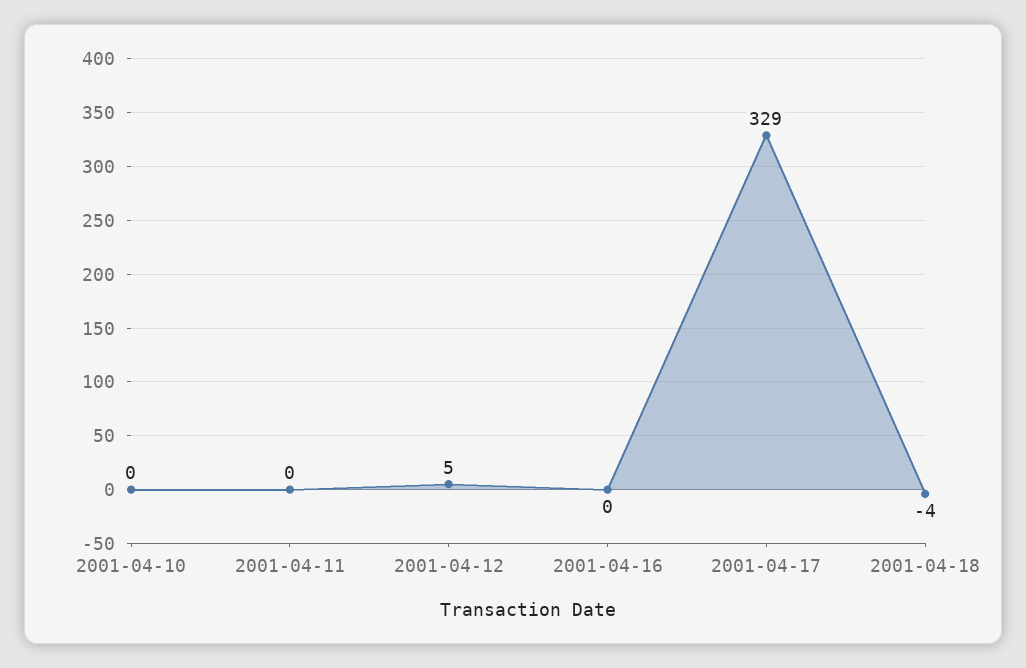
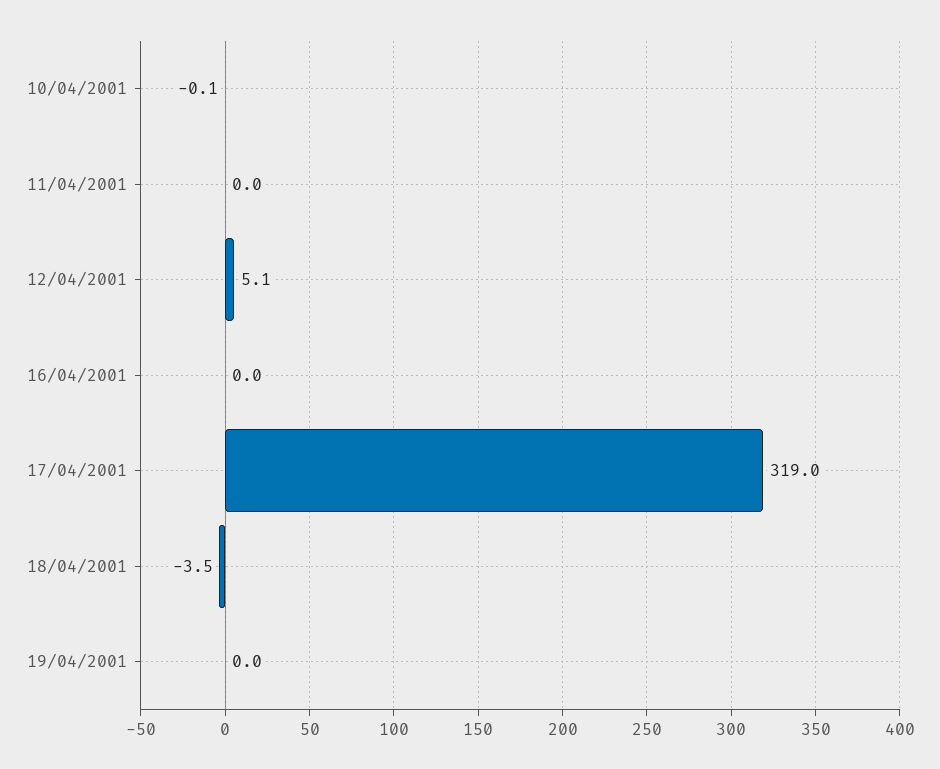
2001-04-17: 329 -> 319
19/04/2001: none -> 0

